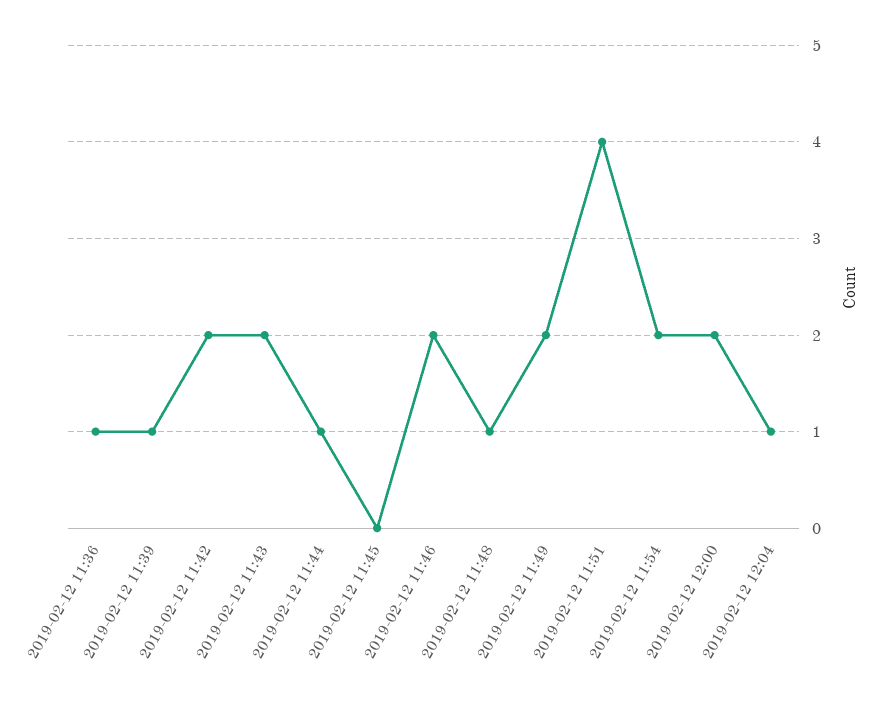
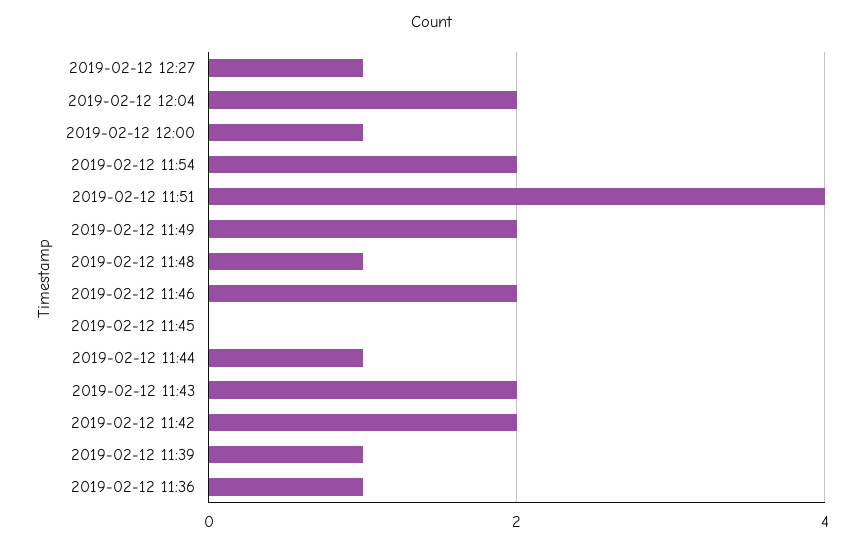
2019-02-12 12:00: 2 -> 1
2019-02-12 12:04: 1 -> 2
2019-02-12 12:27: none -> 1

